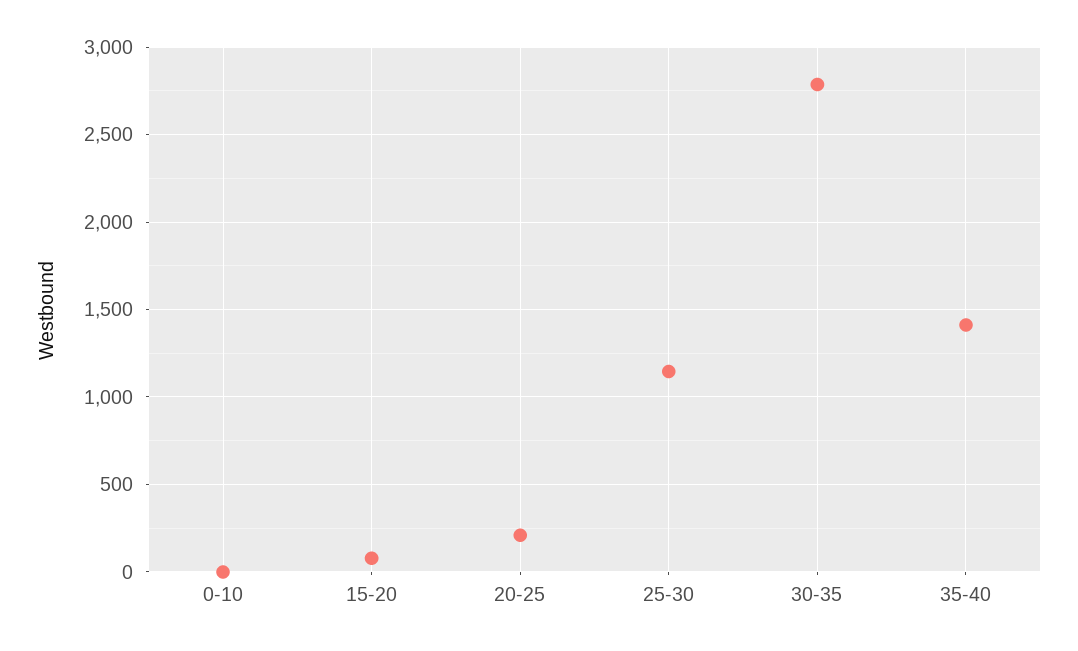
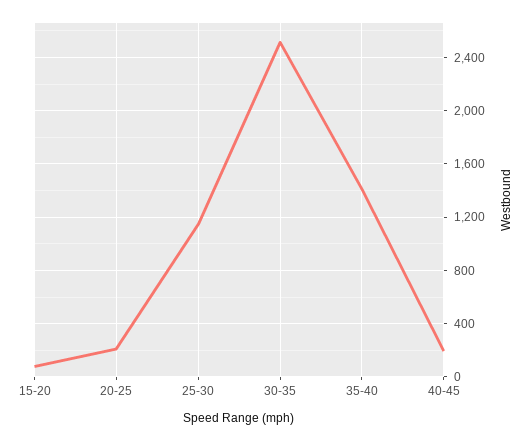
0-10: 0 -> none
30-35: 2800 -> 2500
40-45: none -> 200

